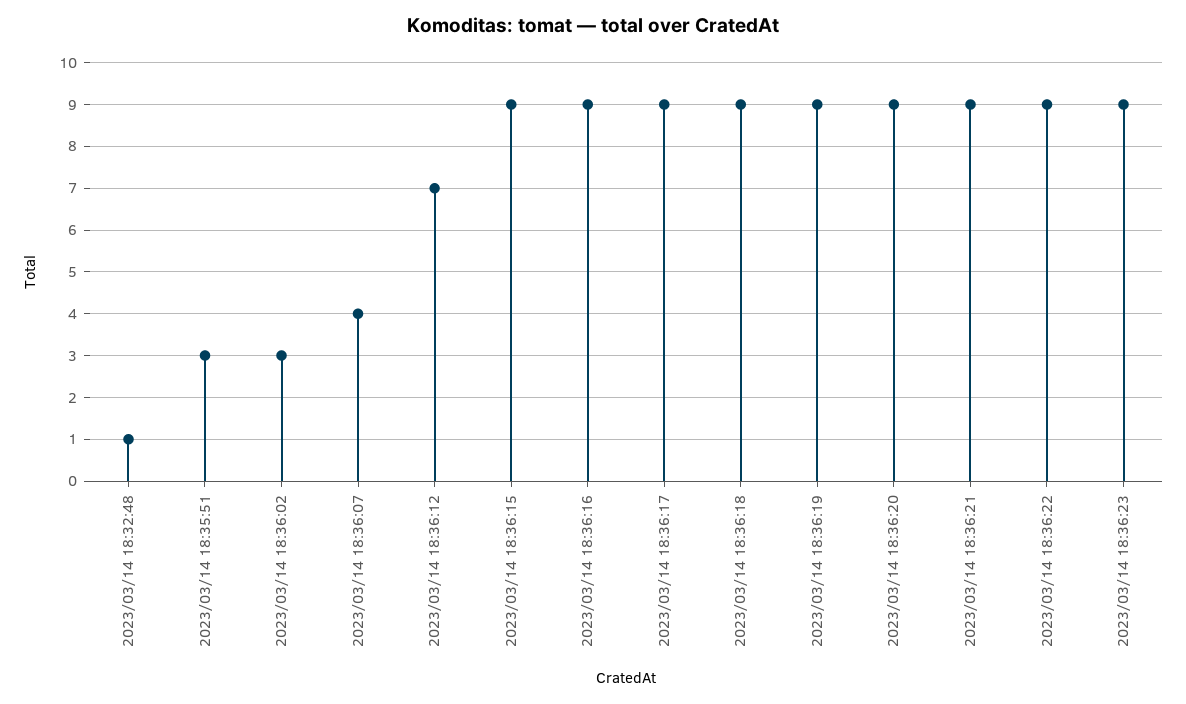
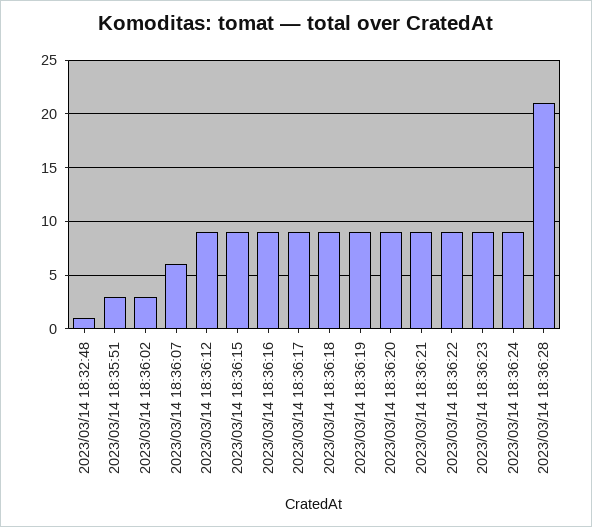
2023/03/14 18:36:07: 4 -> 6
2023/03/14 18:36:12: 7 -> 9
2023/03/14 18:36:24: none -> 9
2023/03/14 18:36:28: none -> 21

